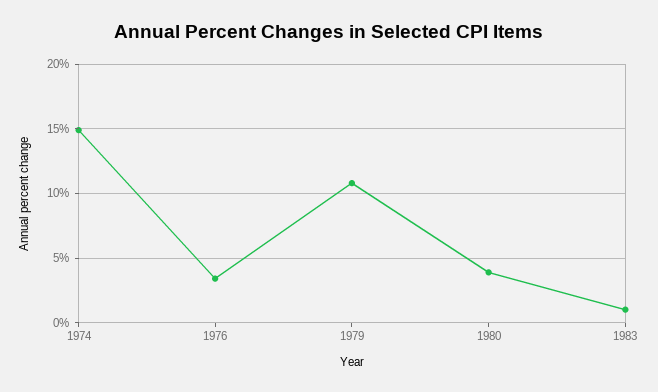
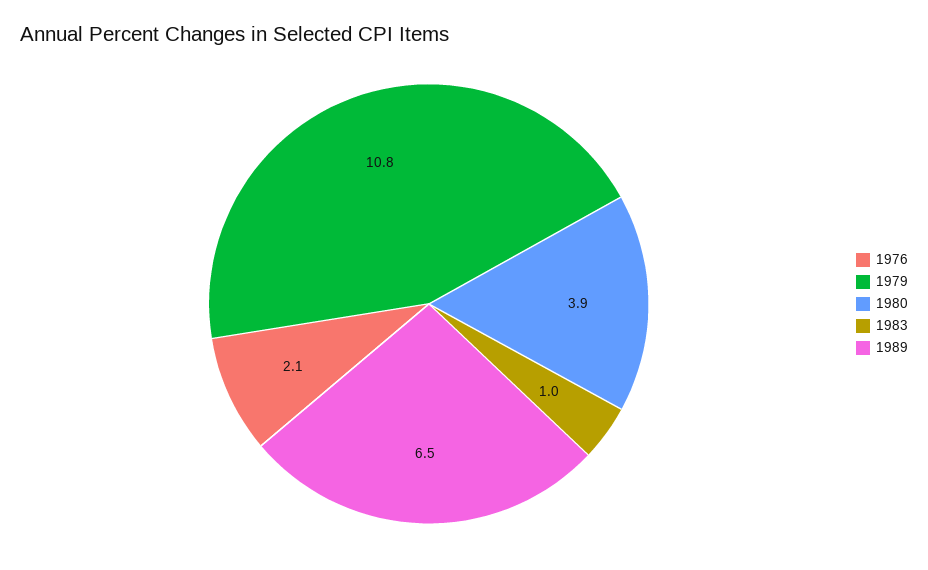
1974: 15 -> none
1976: 3.5 -> 2.1
1989: none -> 6.5

